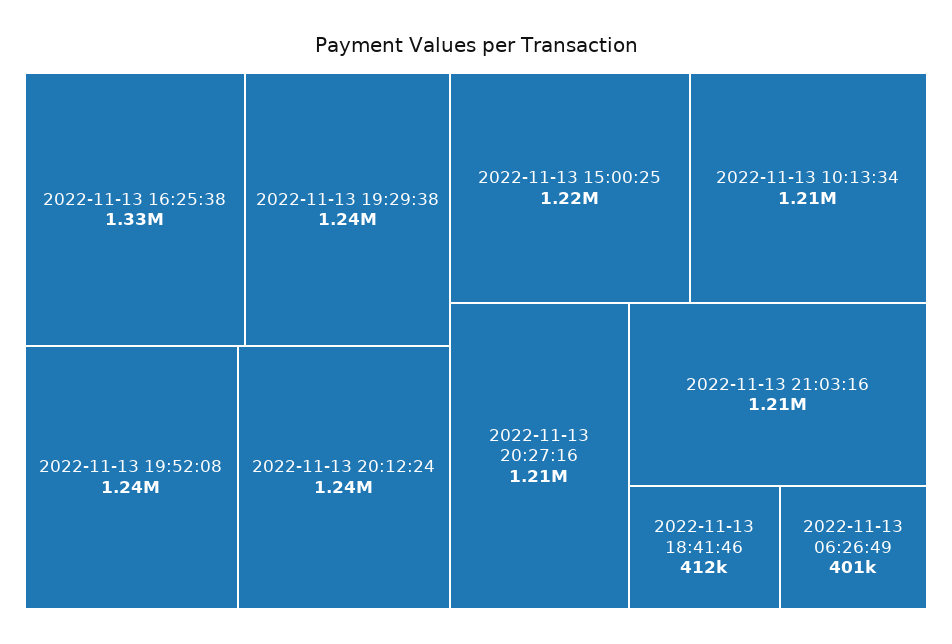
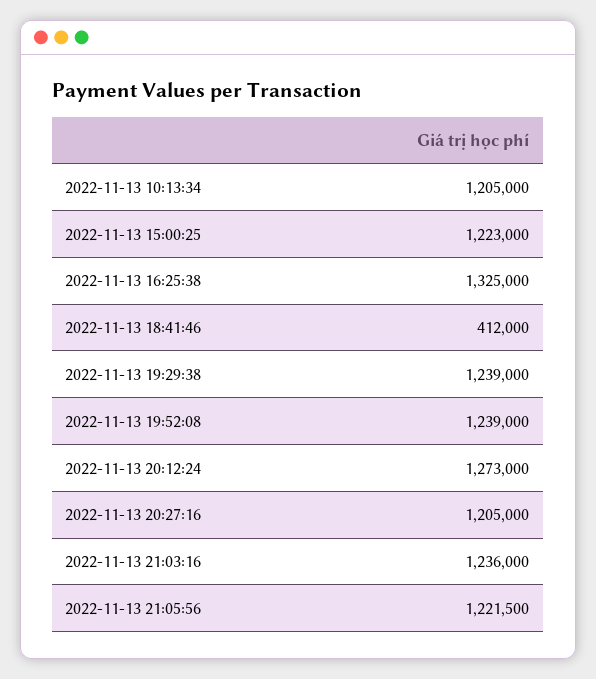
2022-11-13 20:12:24: 1240000 -> 1273000
2022-11-13 21:03:16: 1210000 -> 1236000
2022-11-13 06:26:49: 401000 -> none
2022-11-13 21:05:56: none -> 1221500

